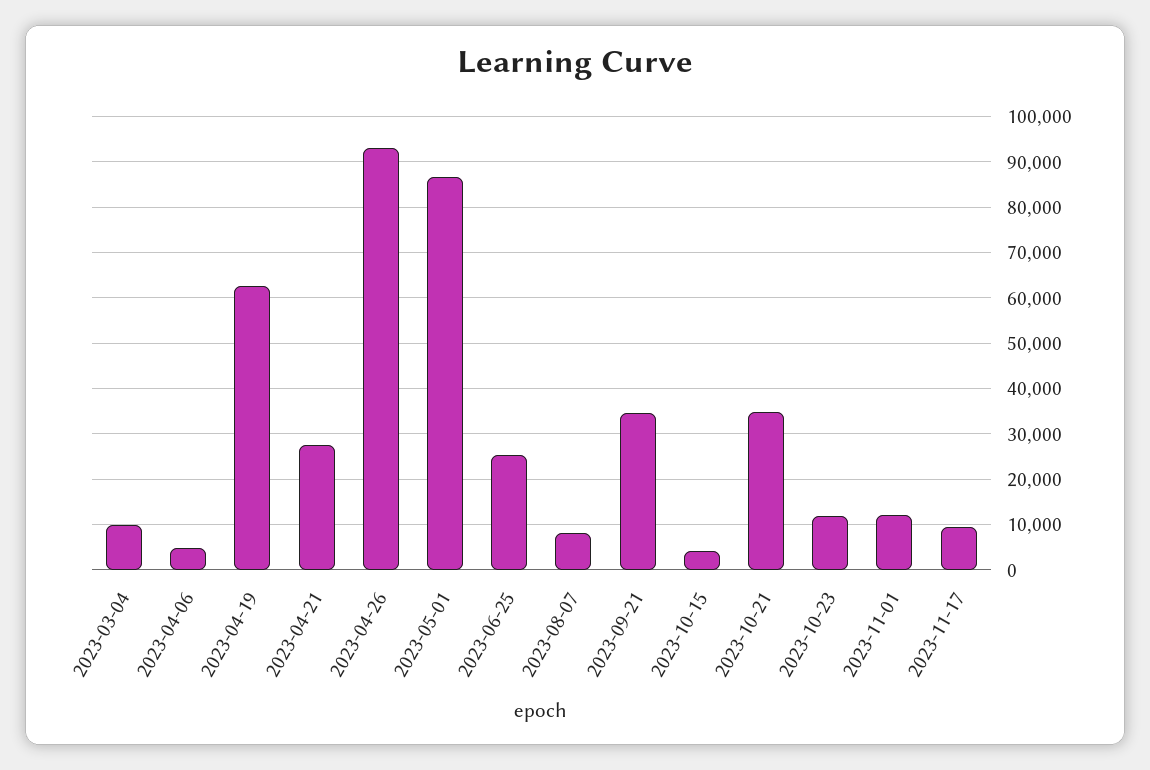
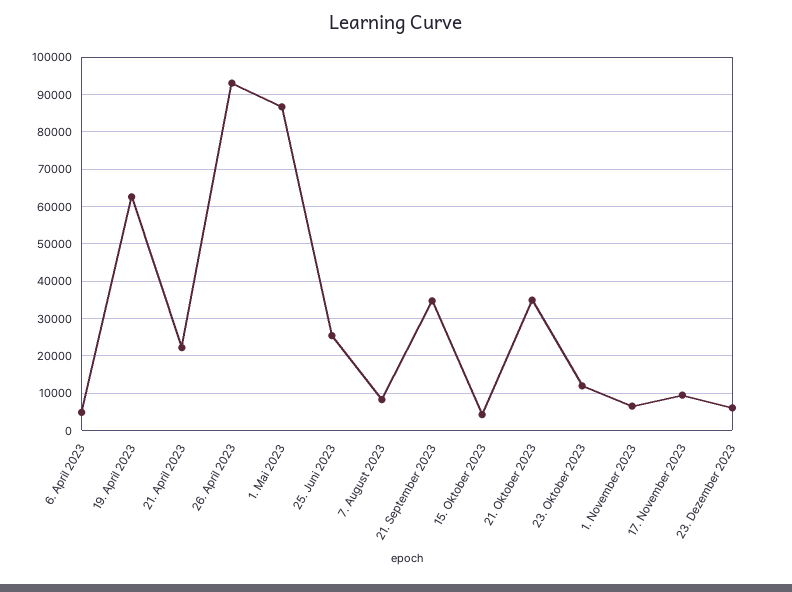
2023-03-04: 10000 -> none
2023-04-21: 28000 -> 22000
2023-11-01: 12000 -> 6000
23. Dezember 2023: none -> 6000

